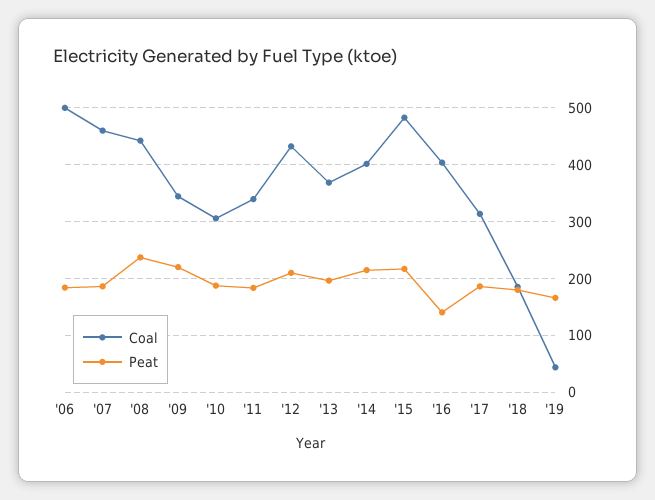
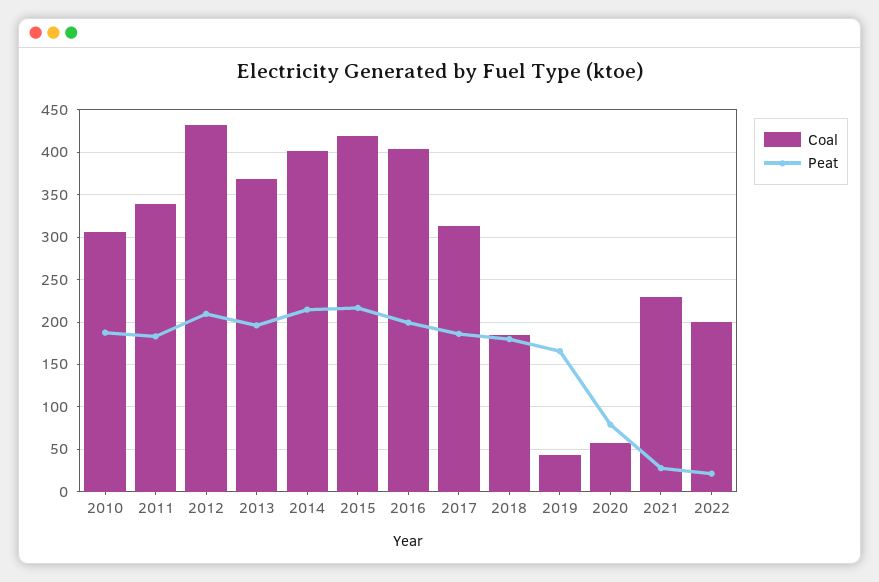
Coal, '06: 500 -> none
Peat, '06: 180 -> none
Coal, '07: 460 -> none
Peat, '07: 180 -> none
Coal, '08: 440 -> none
Peat, '08: 240 -> none
Coal, '09: 340 -> none
Peat, '09: 220 -> none
Coal, '15: 480 -> 420
Peat, '16: 140 -> 200
Coal, 2020: none -> 60
Peat, 2020: none -> 80
Coal, 2021: none -> 230
Peat, 2021: none -> 30
Coal, 2022: none -> 200
Peat, 2022: none -> 20

